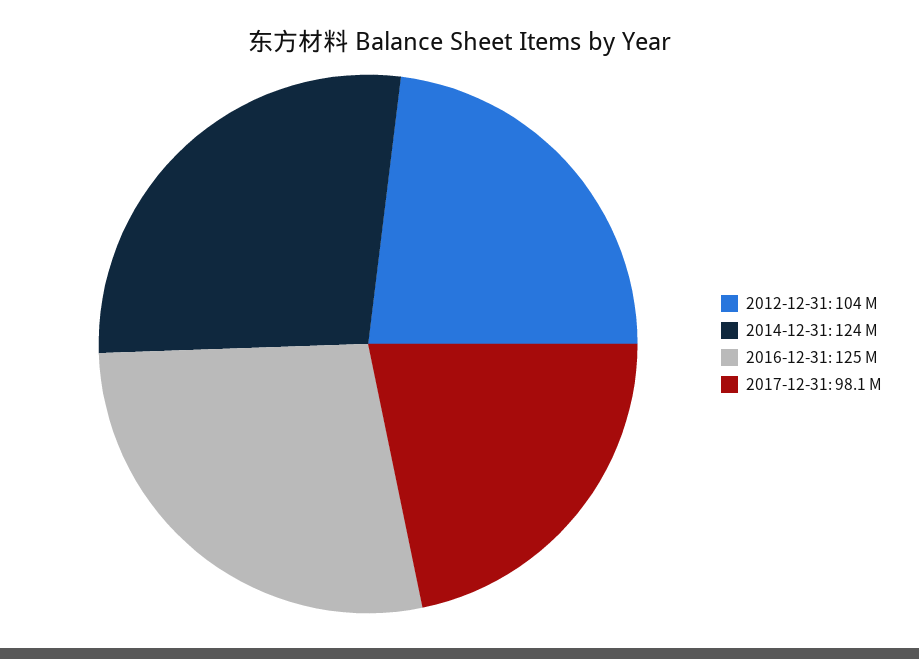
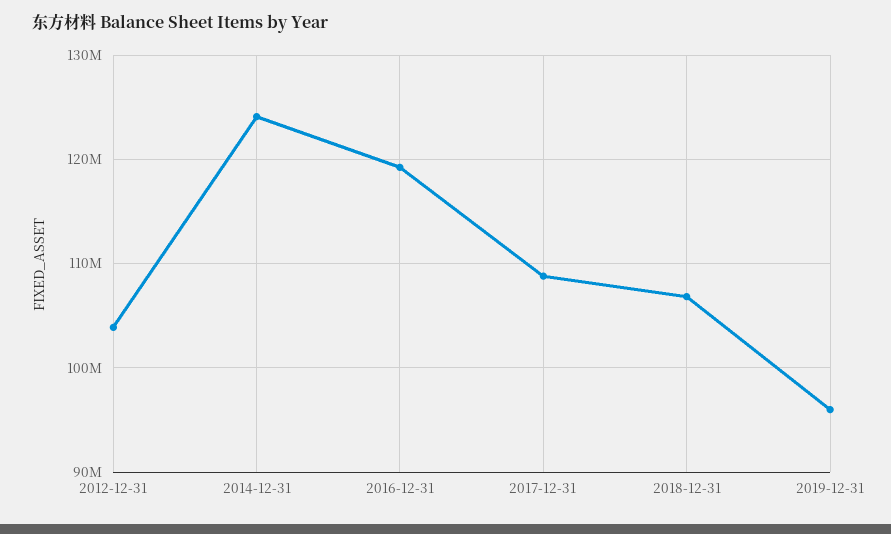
2016-12-31: 125000000 -> 119000000
2017-12-31: 98100000 -> 109000000
2018-12-31: none -> 107000000
2019-12-31: none -> 96000000

